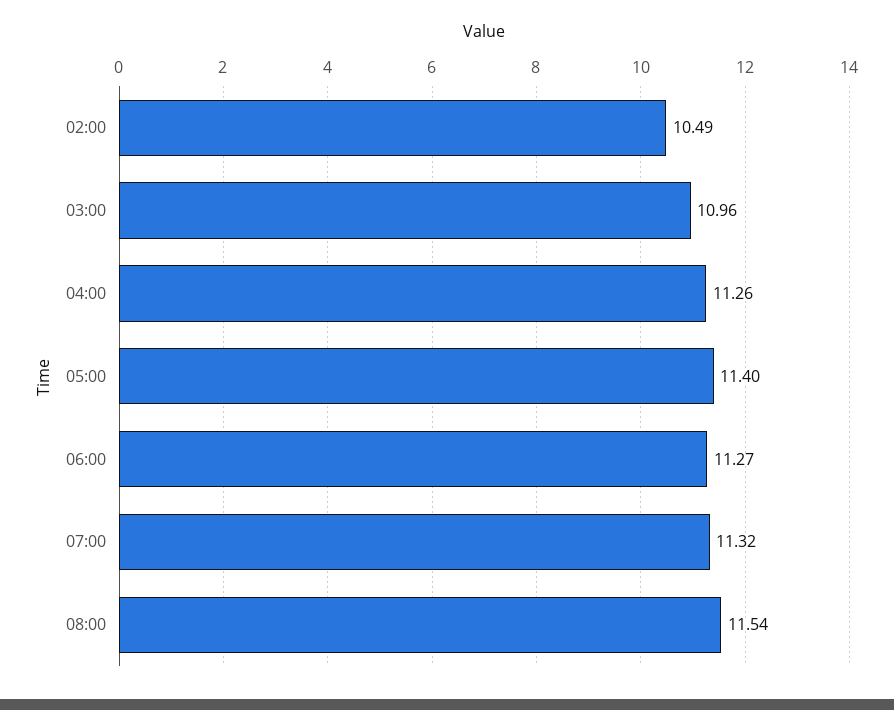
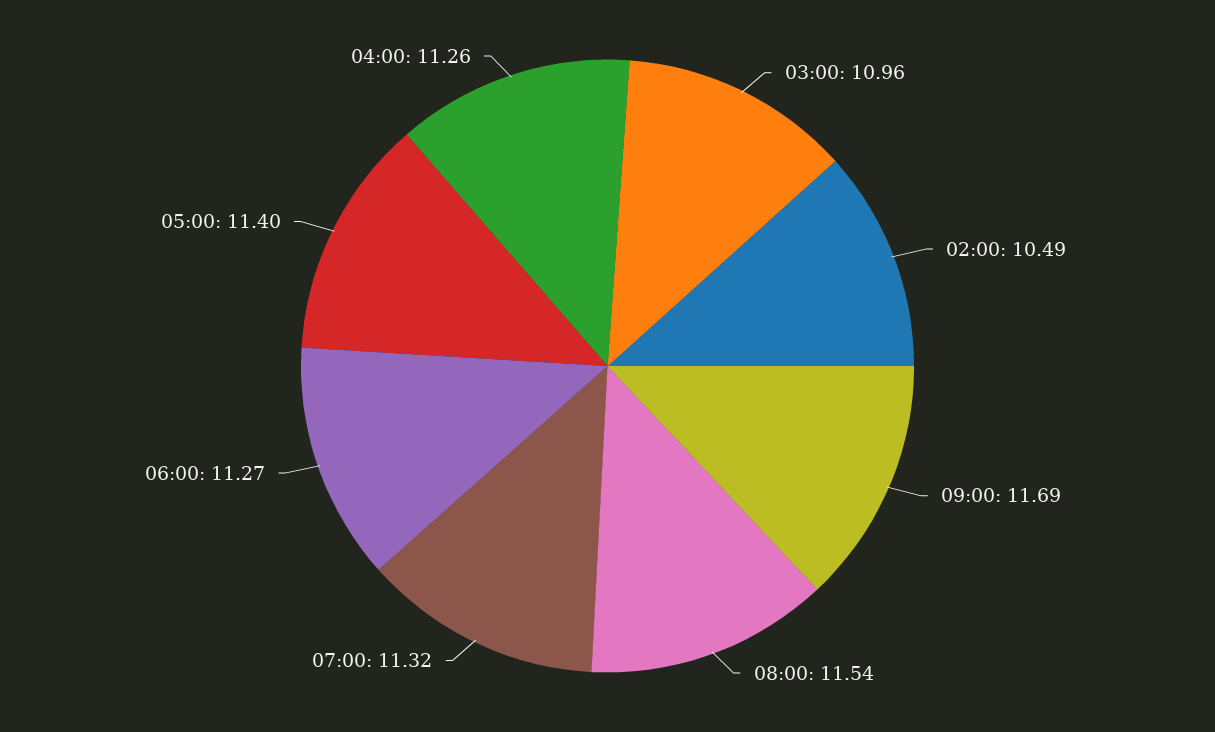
09:00: none -> 11.69

